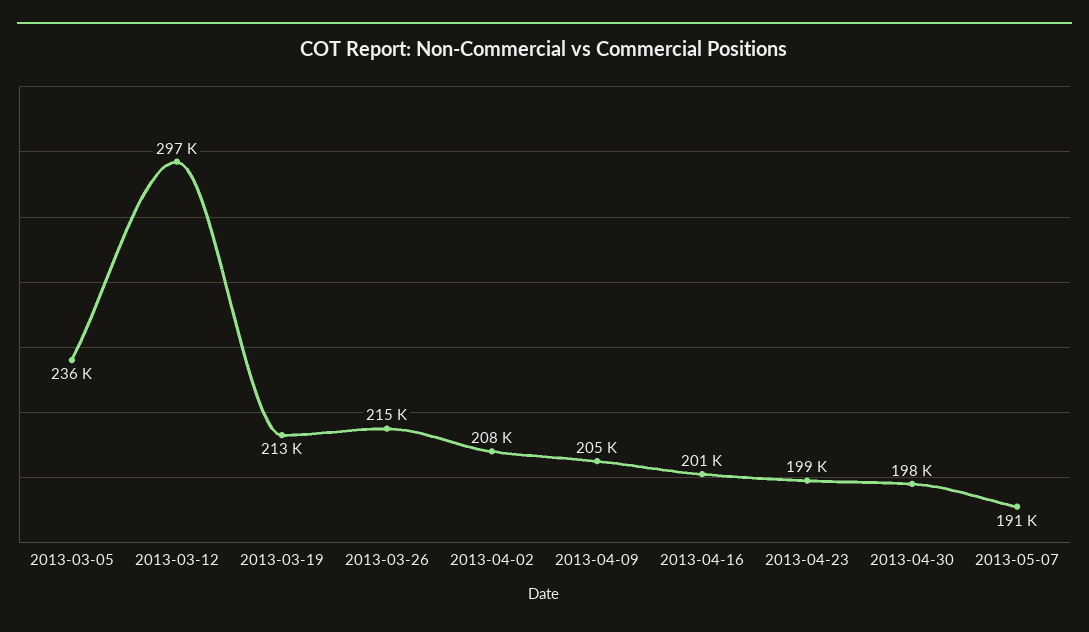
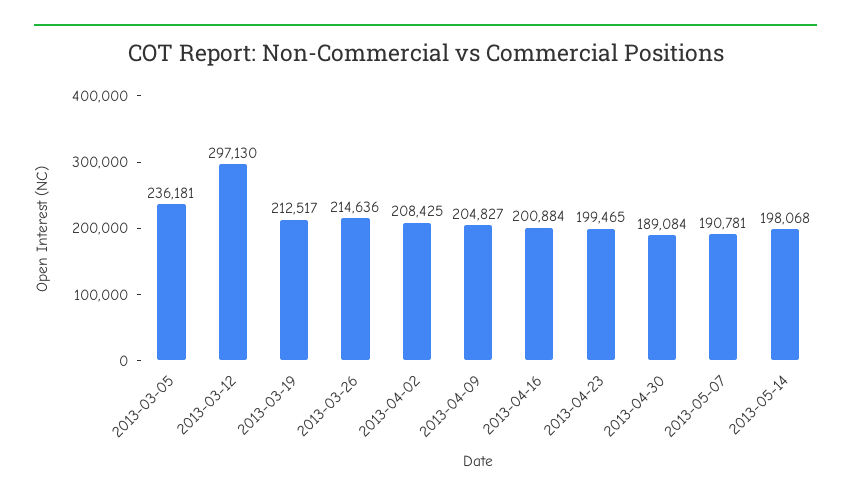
2013-04-30: 198000 -> 189084
2013-05-14: none -> 198068

